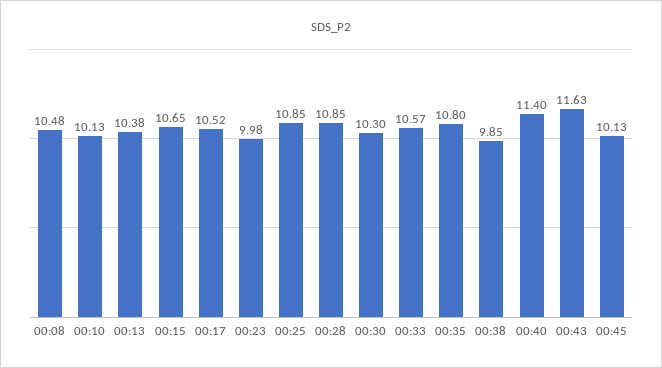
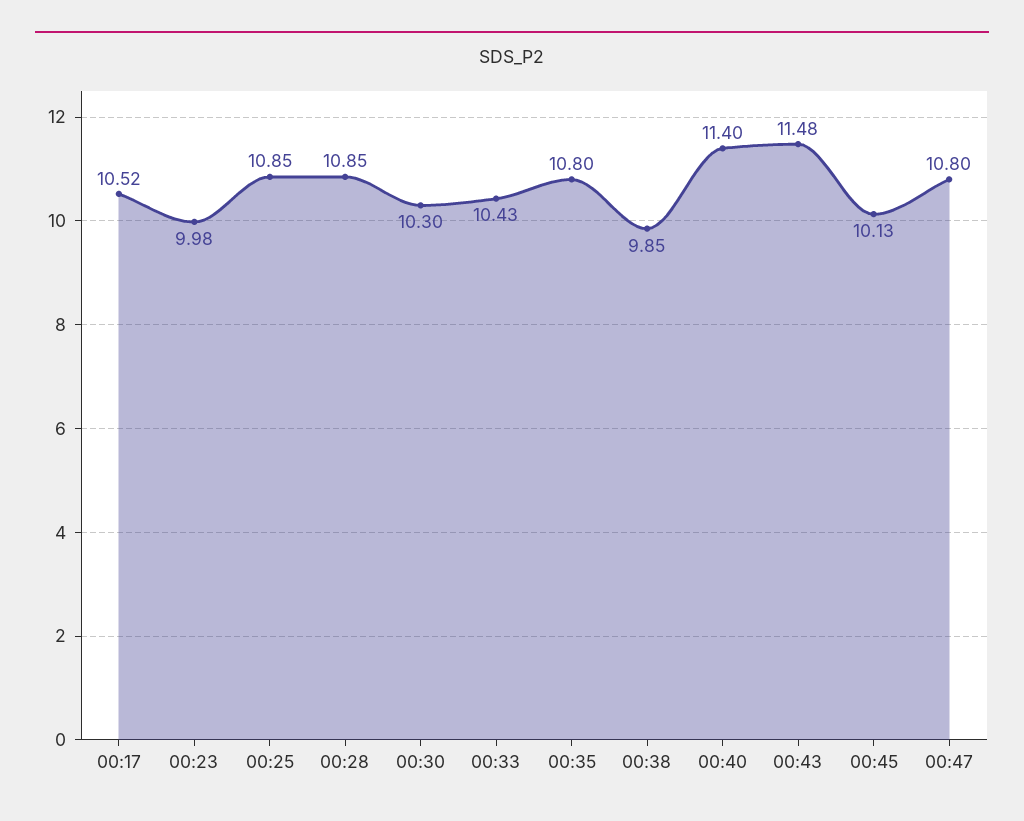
00:08: 10.48 -> none
00:10: 10.13 -> none
00:13: 10.38 -> none
00:15: 10.65 -> none
00:33: 10.57 -> 10.43
00:43: 11.63 -> 11.48
00:47: none -> 10.8

